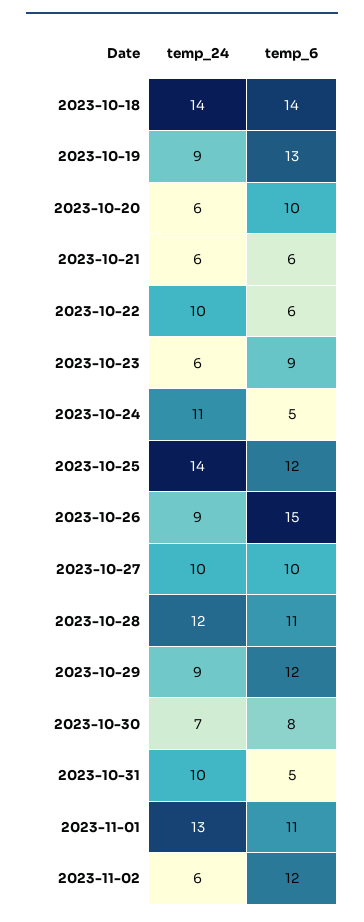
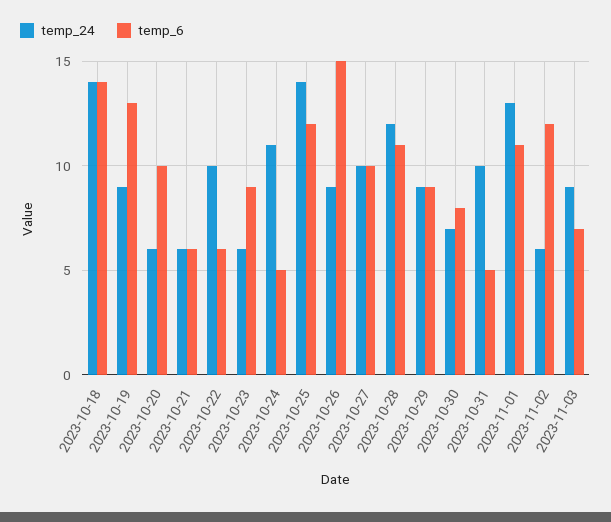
temp_6, 2023-10-29: 12 -> 9
temp_24, 2023-11-03: none -> 9
temp_6, 2023-11-03: none -> 7

